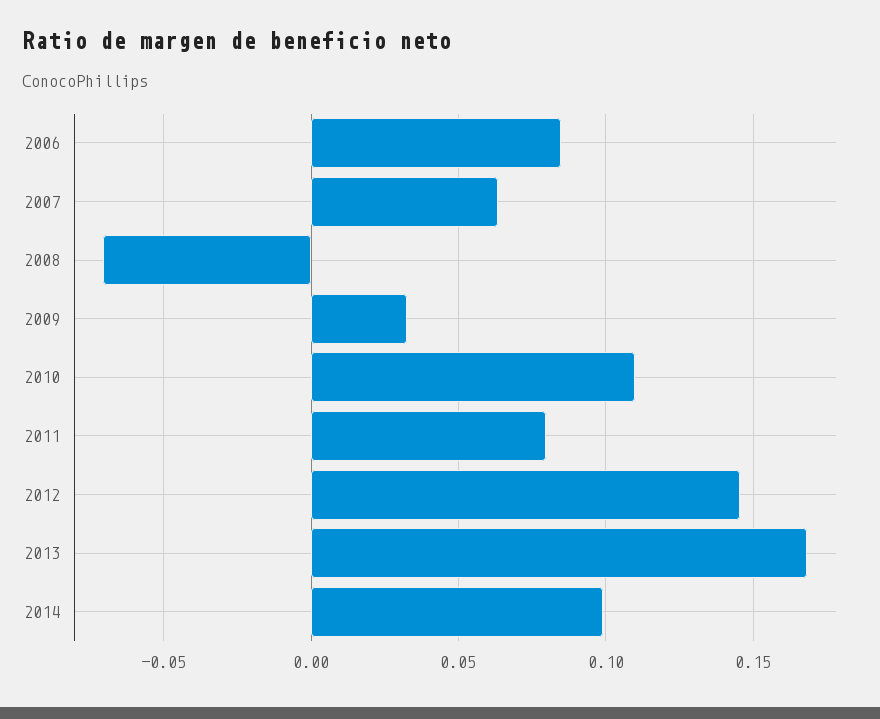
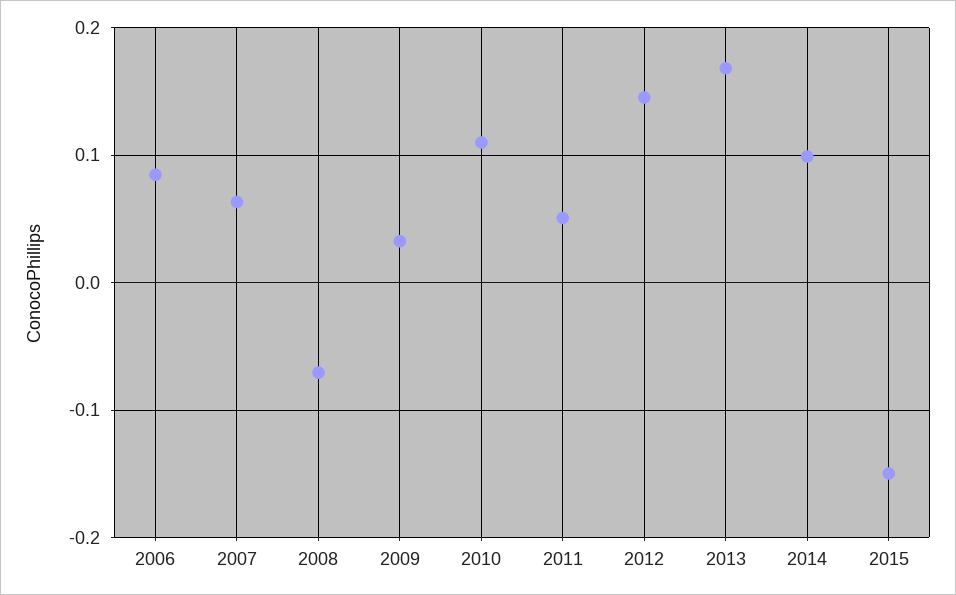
2011: 0.08 -> 0.05
2015: none -> -0.15

